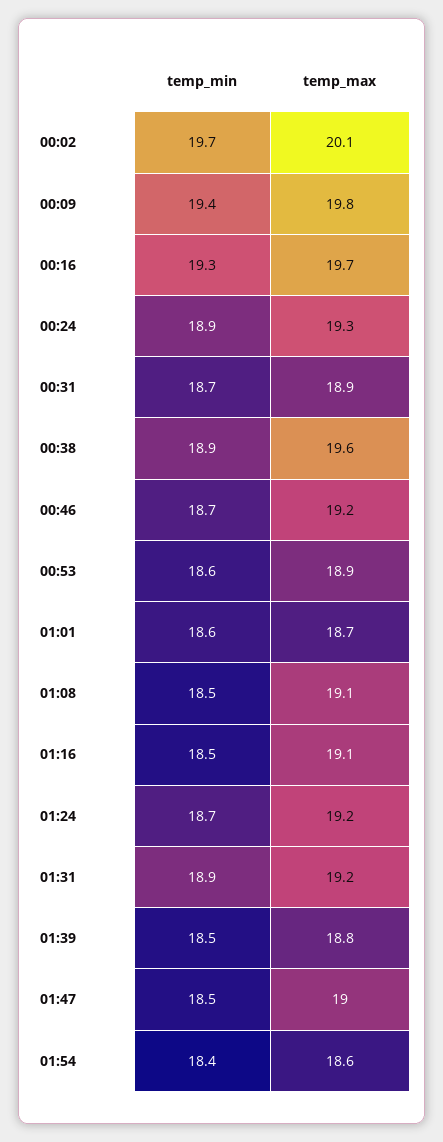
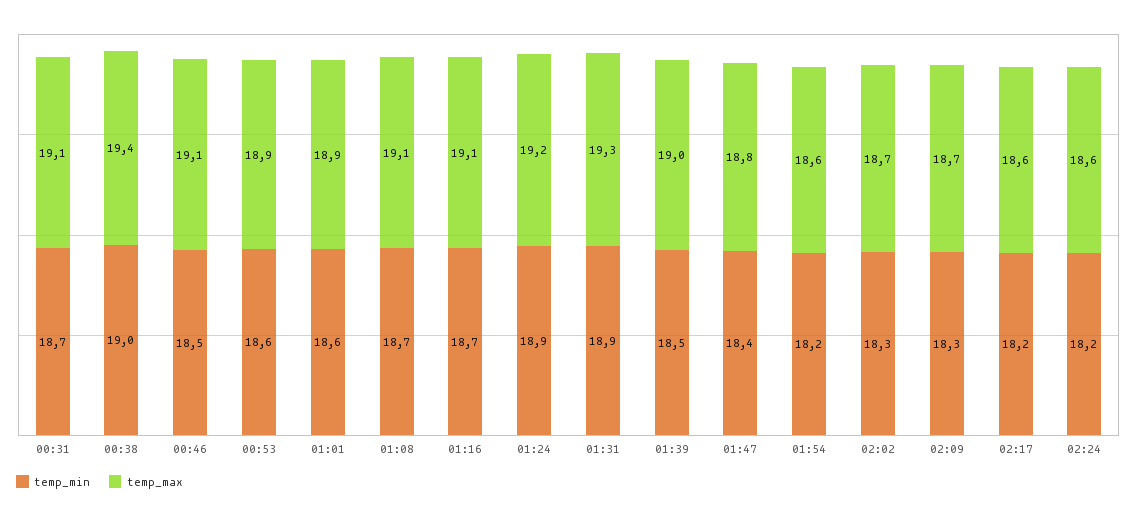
temp_min, 00:02: 19.7 -> none
temp_max, 00:02: 20.1 -> none
temp_min, 00:09: 19.4 -> none
temp_max, 00:09: 19.8 -> none
temp_min, 00:16: 19.3 -> none
temp_max, 00:16: 19.7 -> none
temp_min, 00:24: 18.9 -> none
temp_max, 00:24: 19.3 -> none
temp_max, 00:31: 18.9 -> 19.1
temp_min, 00:38: 18.9 -> 19
temp_max, 00:38: 19.6 -> 19.4
temp_min, 00:46: 18.7 -> 18.5
temp_max, 00:46: 19.2 -> 19.1
temp_max, 01:01: 18.7 -> 18.9
temp_min, 01:08: 18.5 -> 18.7
temp_min, 01:16: 18.5 -> 18.7
temp_min, 01:24: 18.7 -> 18.9
temp_max, 01:31: 19.2 -> 19.3
temp_max, 01:39: 18.8 -> 19
temp_min, 01:47: 18.5 -> 18.4
temp_max, 01:47: 19 -> 18.8
temp_min, 01:54: 18.4 -> 18.2
temp_min, 02:02: none -> 18.3
temp_max, 02:02: none -> 18.7
temp_min, 02:09: none -> 18.3
temp_max, 02:09: none -> 18.7
temp_min, 02:17: none -> 18.2
temp_max, 02:17: none -> 18.6
temp_min, 02:24: none -> 18.2
temp_max, 02:24: none -> 18.6

